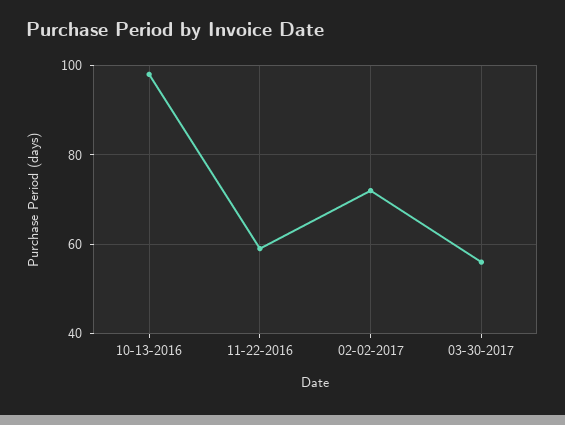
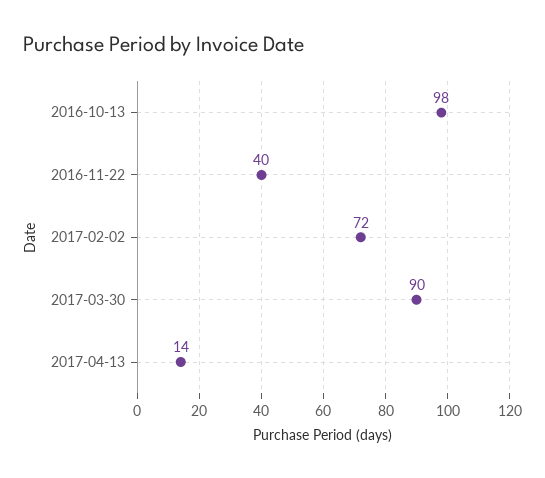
11-22-2016: 60 -> 40
03-30-2017: 55 -> 90
2017-04-13: none -> 14

